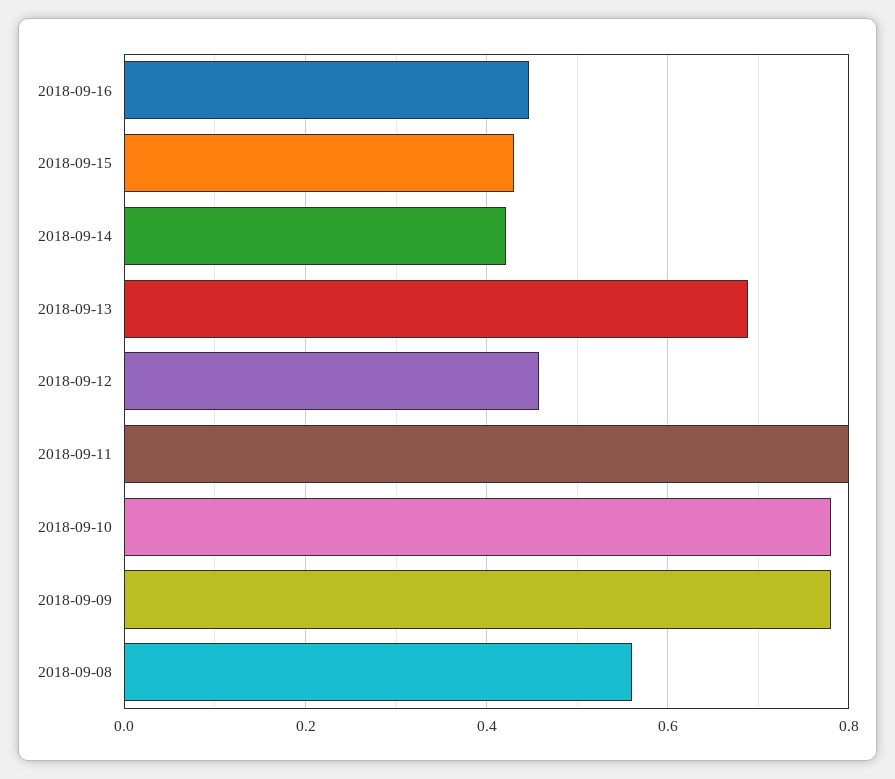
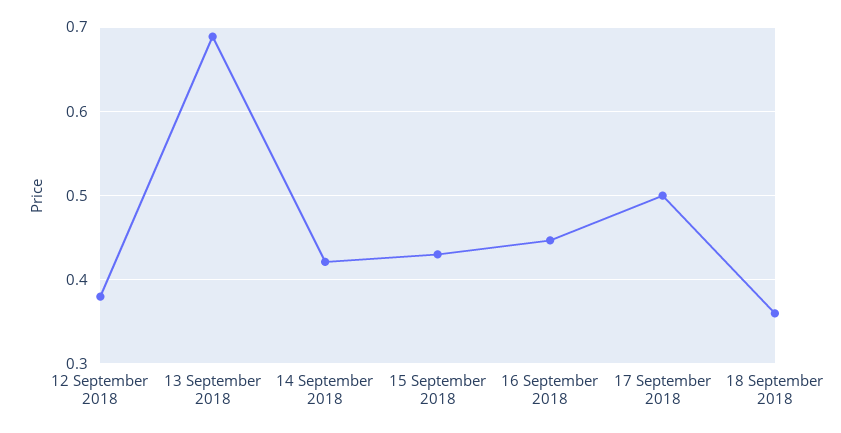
2018-09-12: 0.46 -> 0.38
2018-09-11: 0.8 -> none
2018-09-10: 0.78 -> none
2018-09-09: 0.78 -> none
2018-09-08: 0.56 -> none
17 September 2018: none -> 0.5
18 September 2018: none -> 0.36

